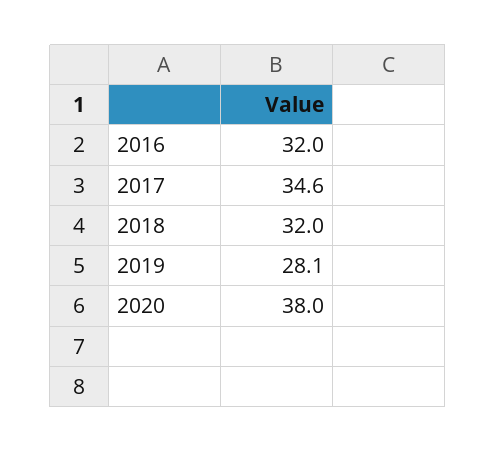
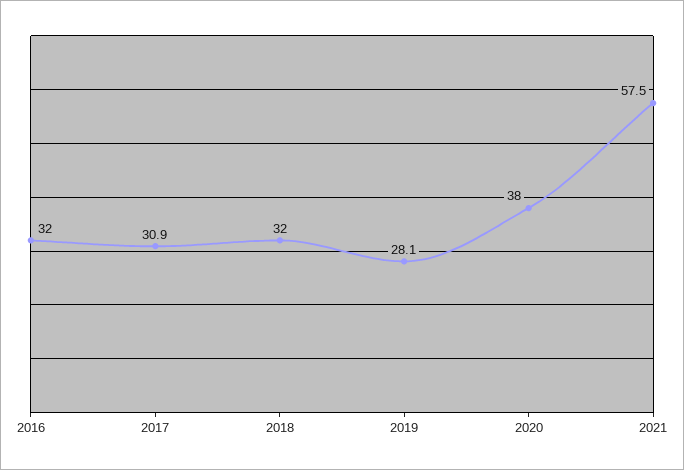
2017: 34.6 -> 30.9
2021: none -> 57.5

